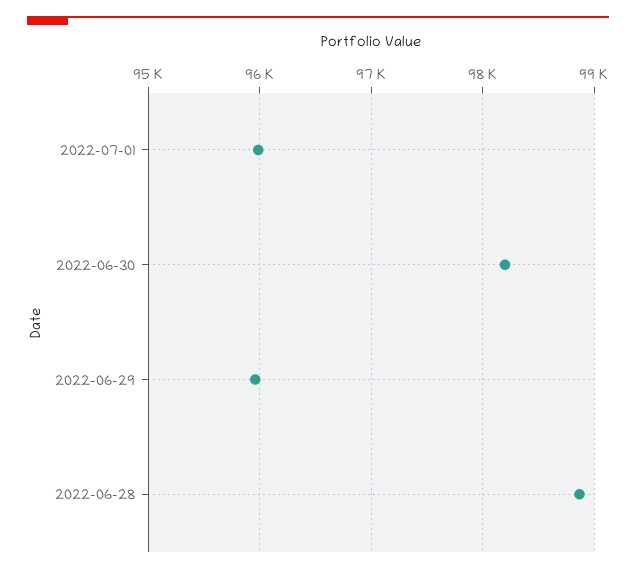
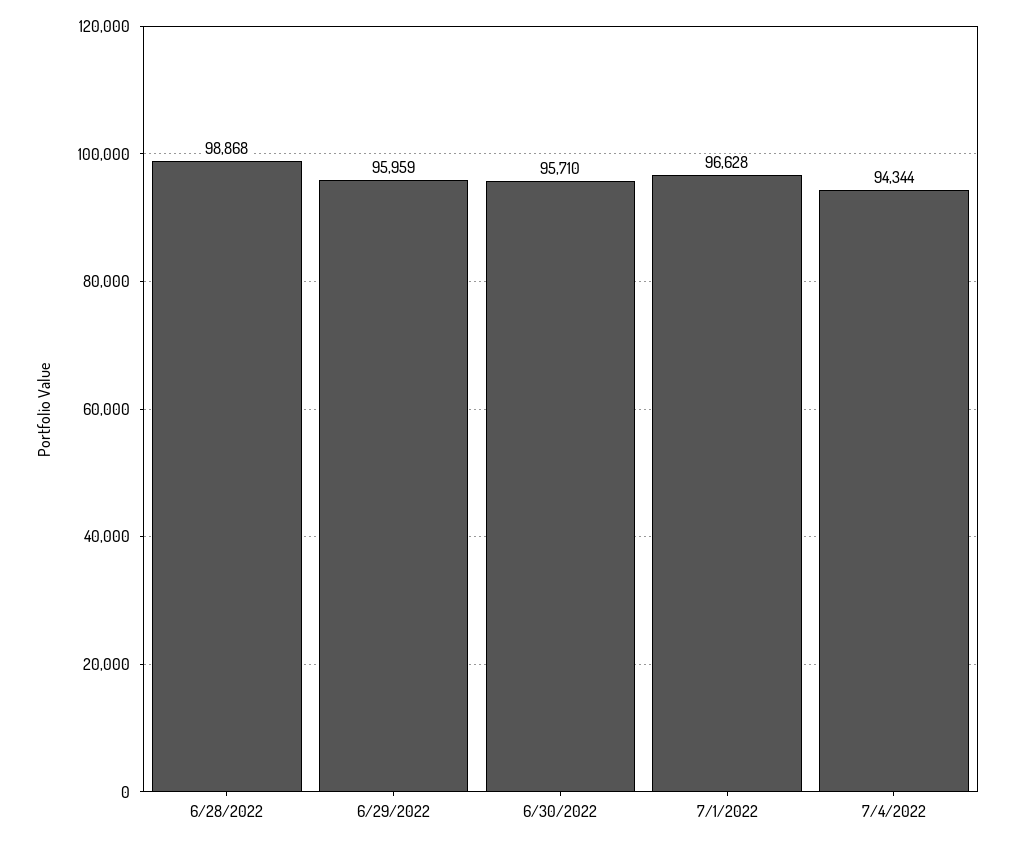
2022-07-01: 96000 -> 96628
2022-06-30: 98200 -> 95710
7/4/2022: none -> 94344

